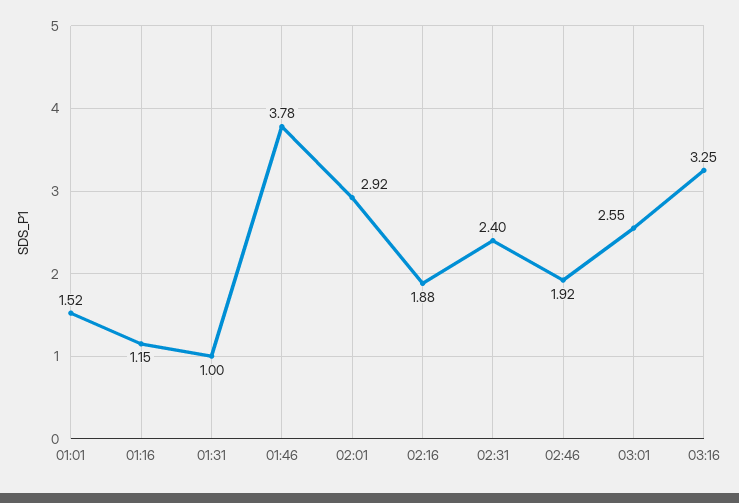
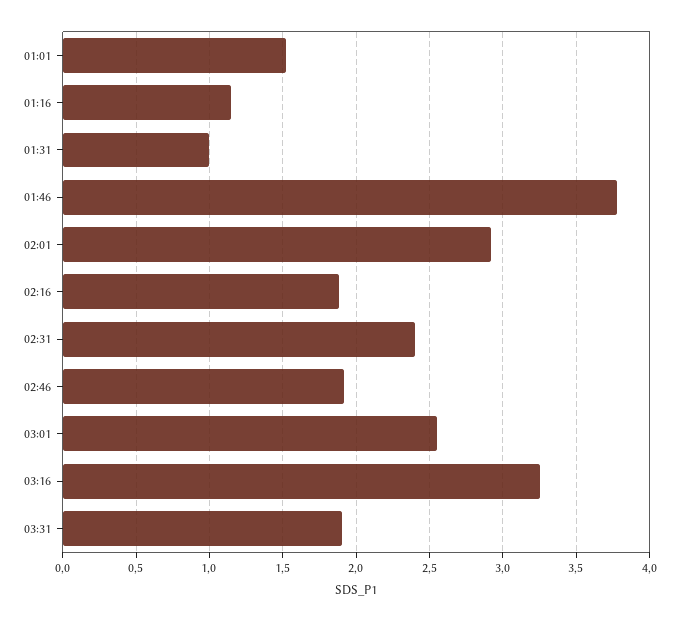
03:31: none -> 1.9

